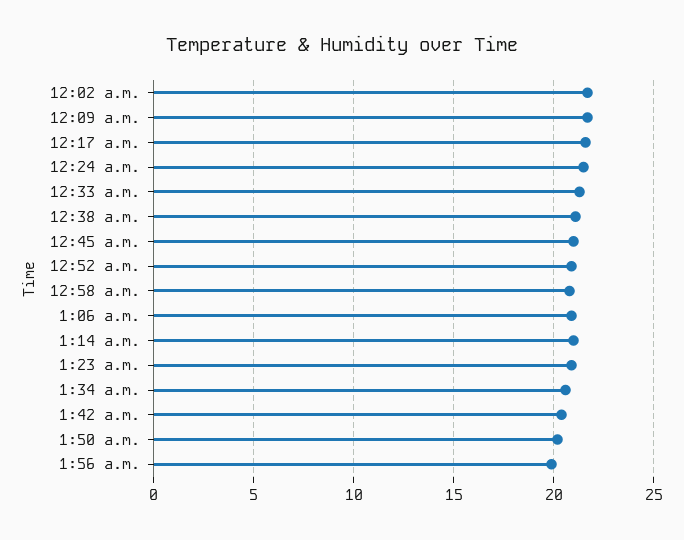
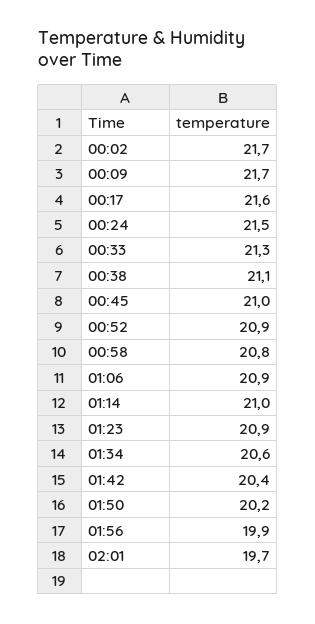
02:01: none -> 19.7

